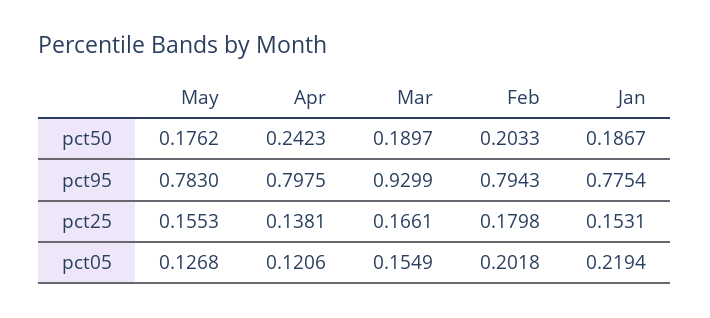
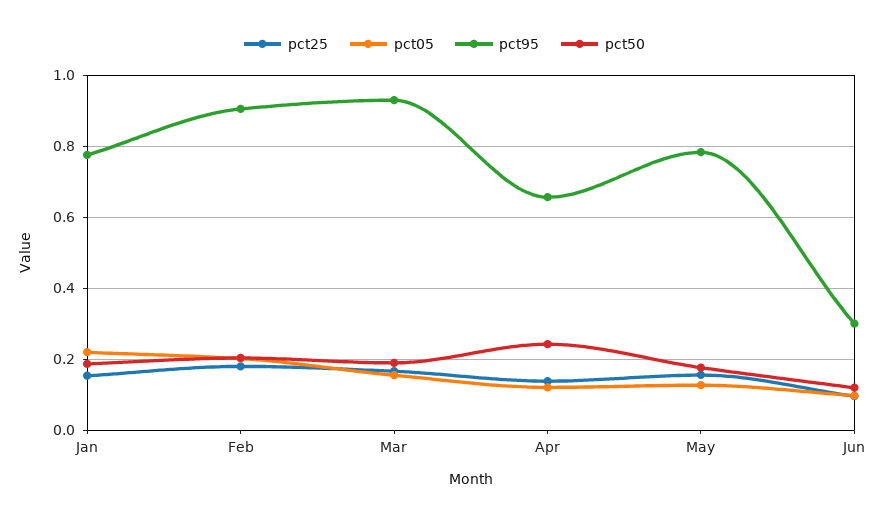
pct95, Apr: 0.7975 -> 0.66
pct95, Feb: 0.7943 -> 0.9
pct25, Jun: none -> 0.1
pct05, Jun: none -> 0.1
pct95, Jun: none -> 0.3
pct50, Jun: none -> 0.12

